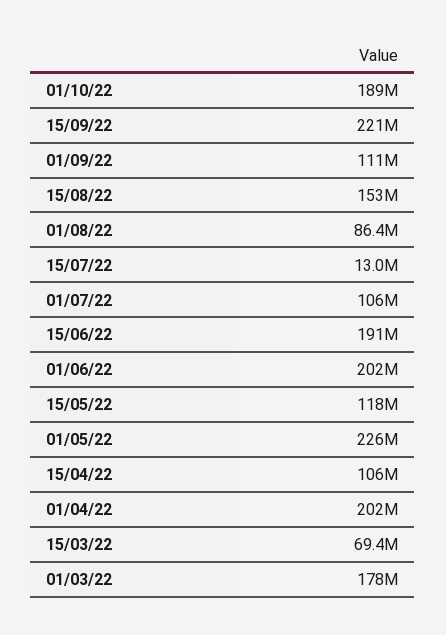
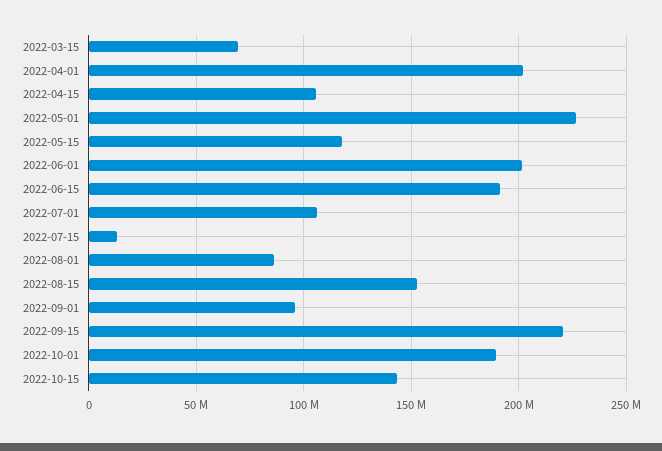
01/09/22: 111000000 -> 95000000
01/03/22: 178000000 -> none
2022-10-15: none -> 145000000

